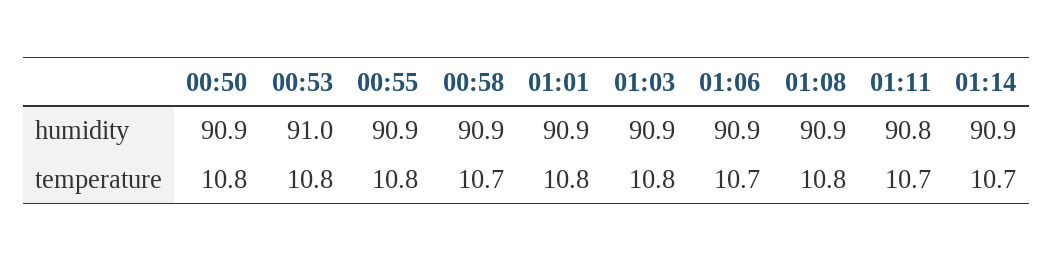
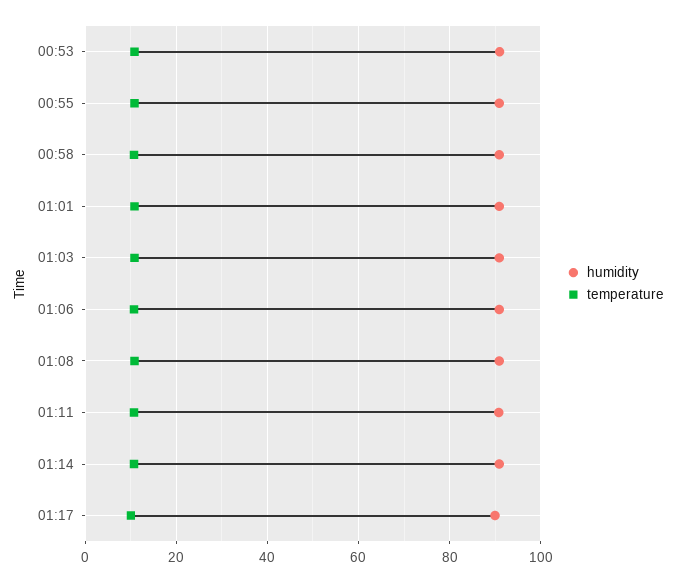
humidity, 00:50: 90.9 -> none
temperature, 00:50: 10.8 -> none
humidity, 01:17: none -> 90
temperature, 01:17: none -> 10

